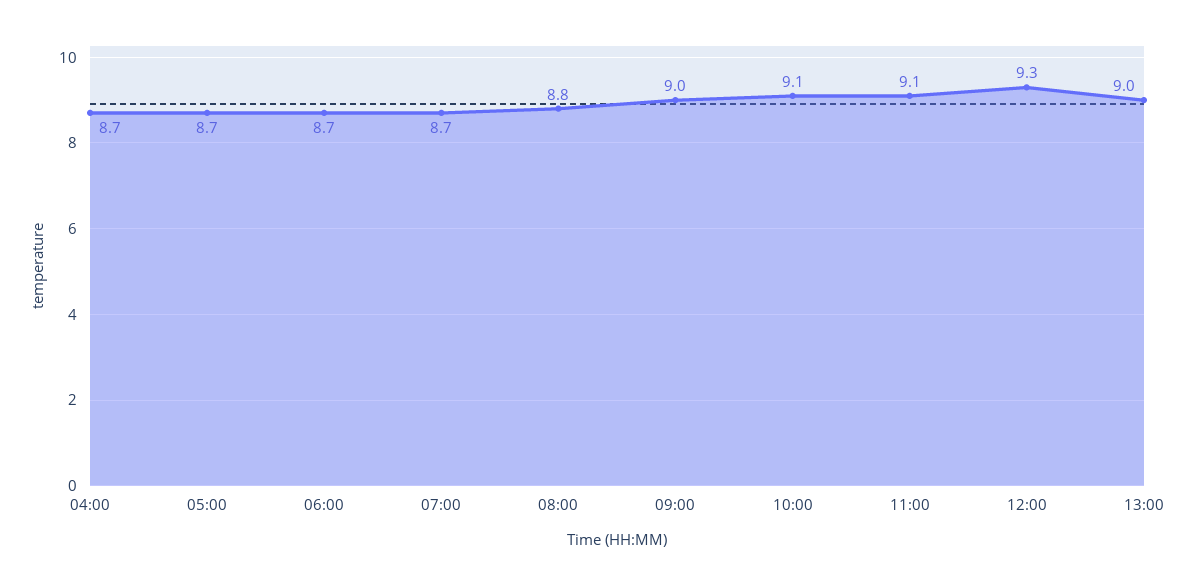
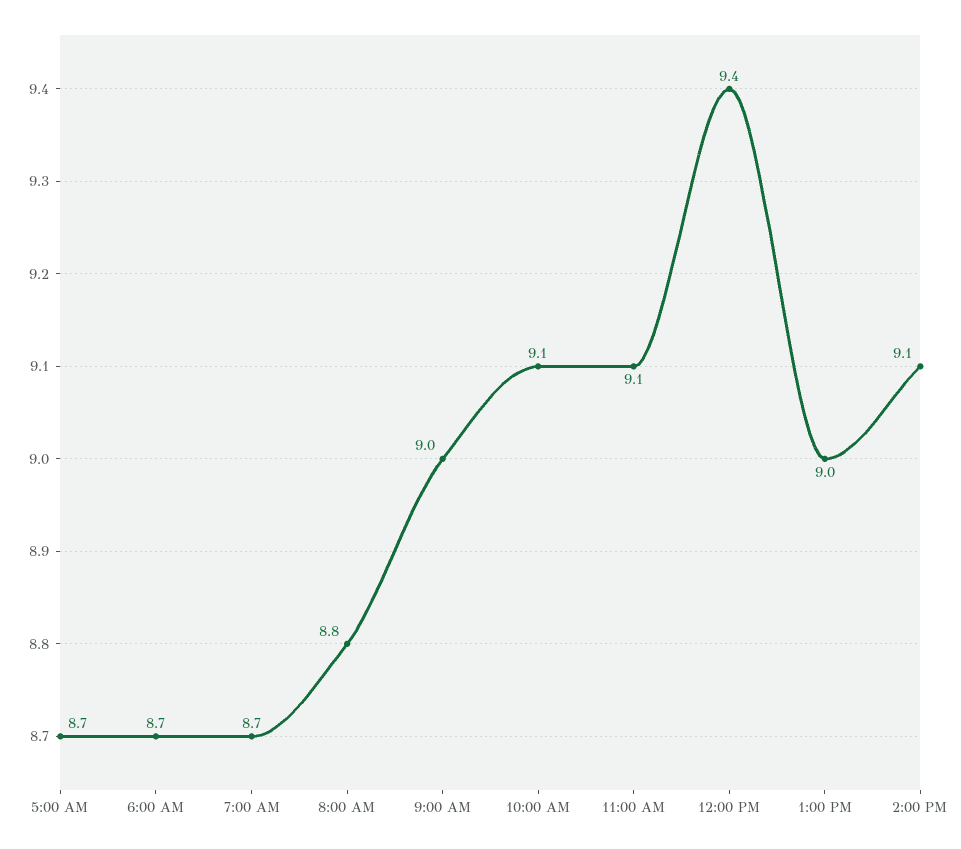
04:00: 8.7 -> none
12:00: 9.3 -> 9.4
2:00 PM: none -> 9.1

